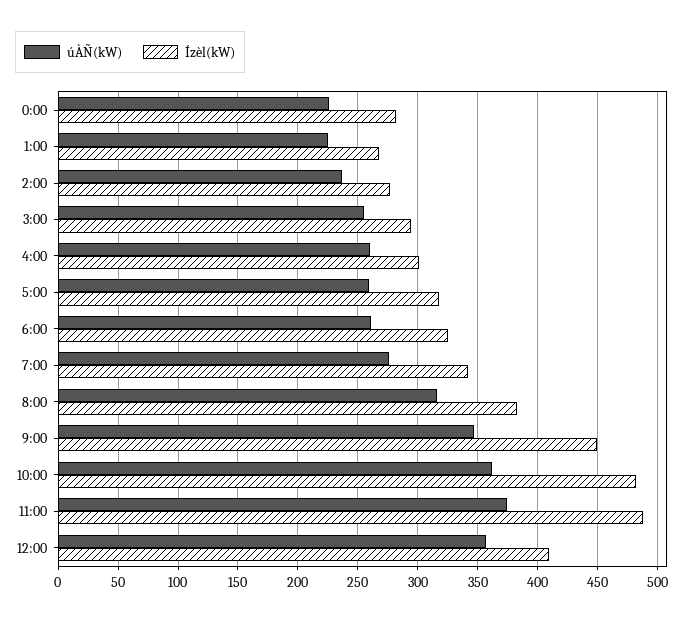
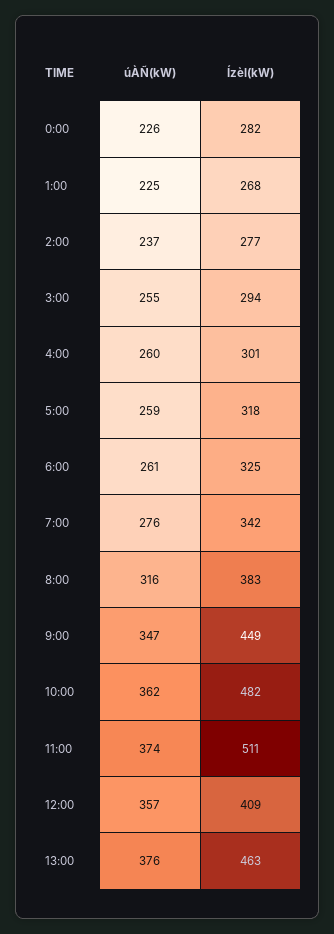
Ízèl(kW), 11:00: 490 -> 511
úÀÑ(kW), 13:00: none -> 376
Ízèl(kW), 13:00: none -> 463

